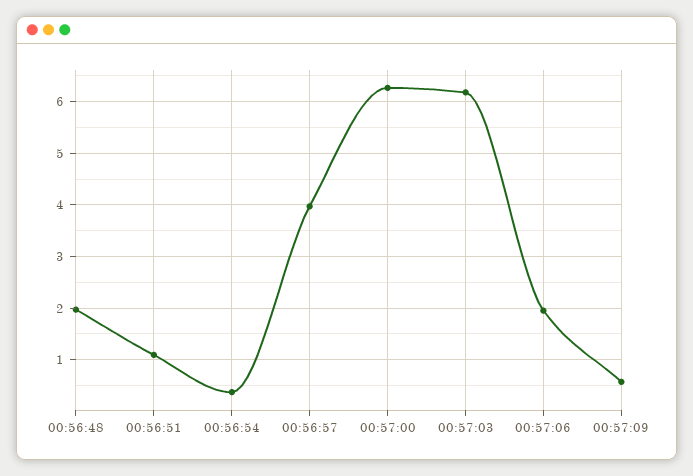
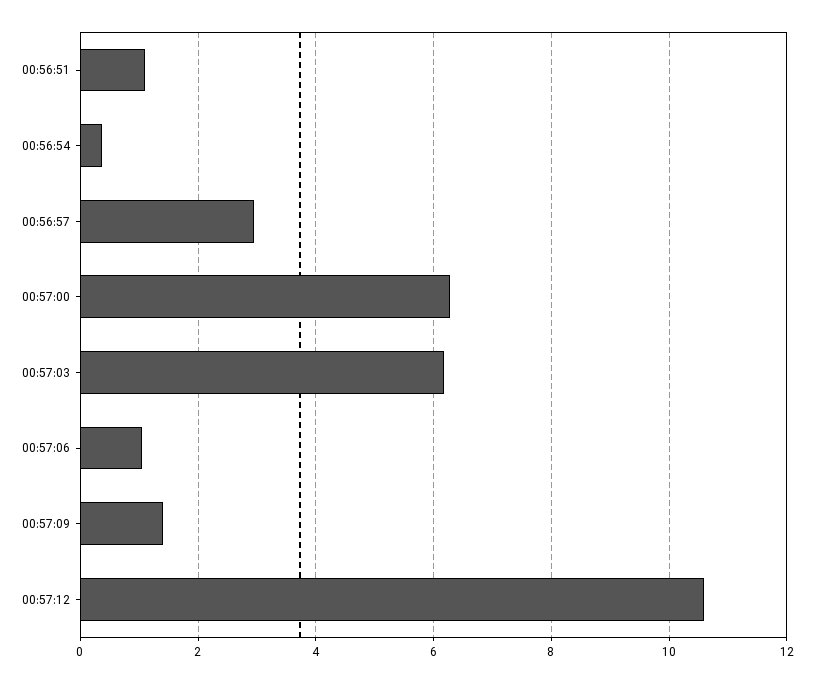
00:56:48: 2 -> none
00:56:57: 4 -> 3
00:57:06: 2 -> 1
00:57:09: 0.6 -> 1.4
00:57:12: none -> 10.6

